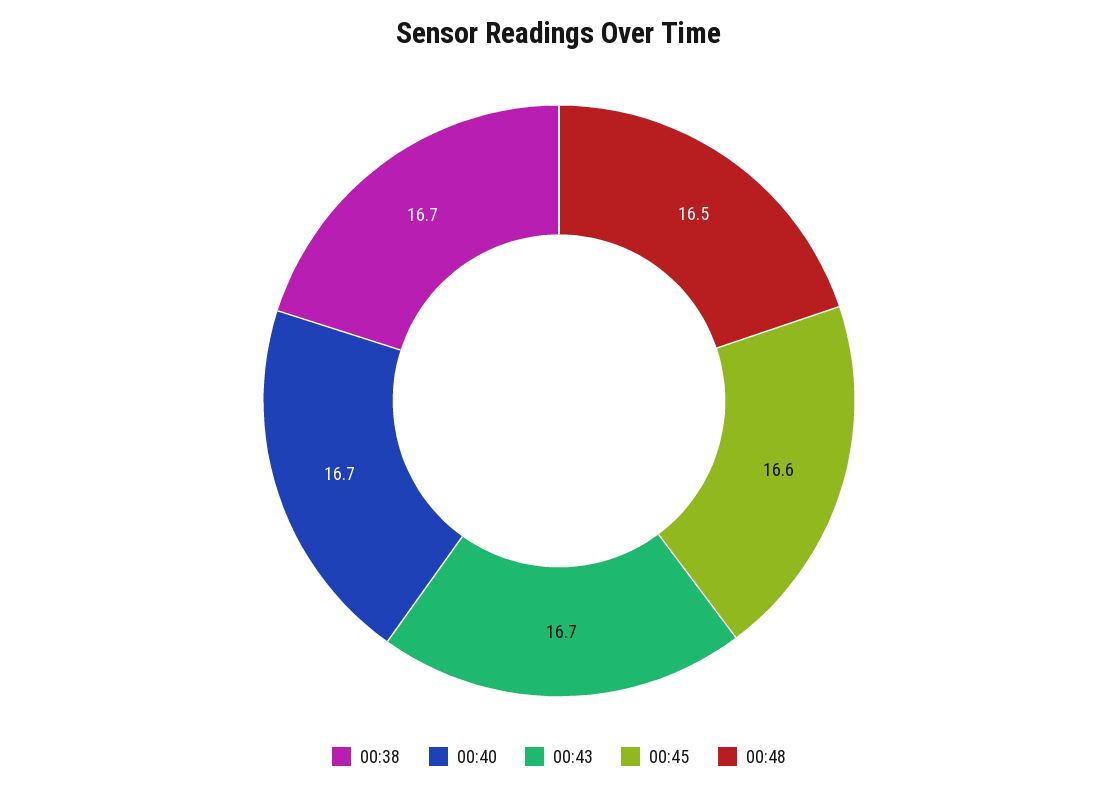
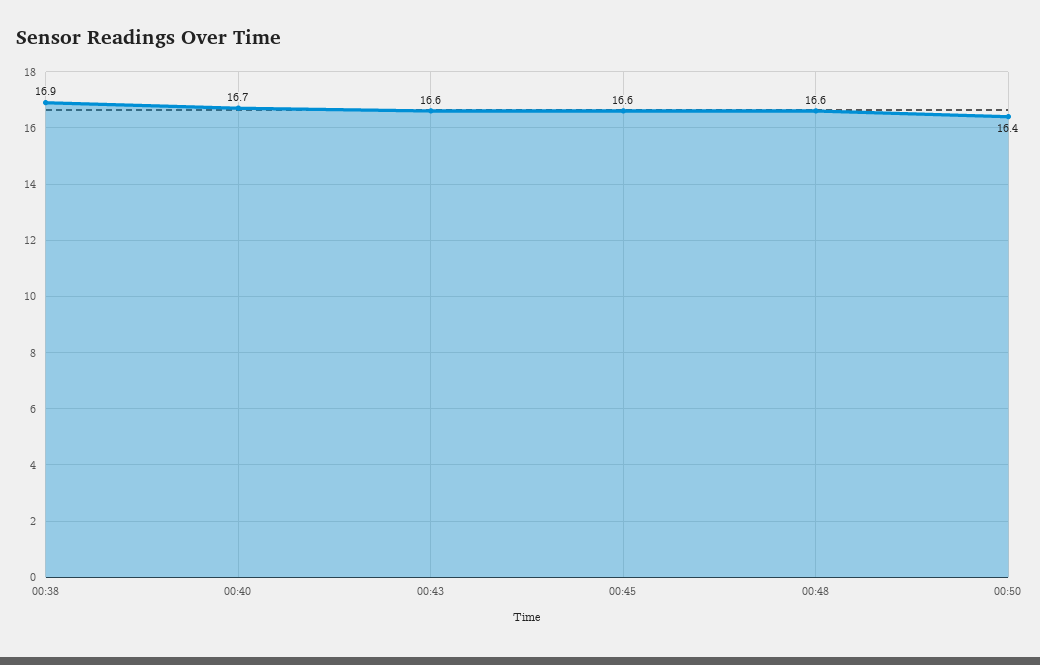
00:38: 16.7 -> 16.9
00:43: 16.7 -> 16.6
00:48: 16.5 -> 16.6
00:50: none -> 16.4

